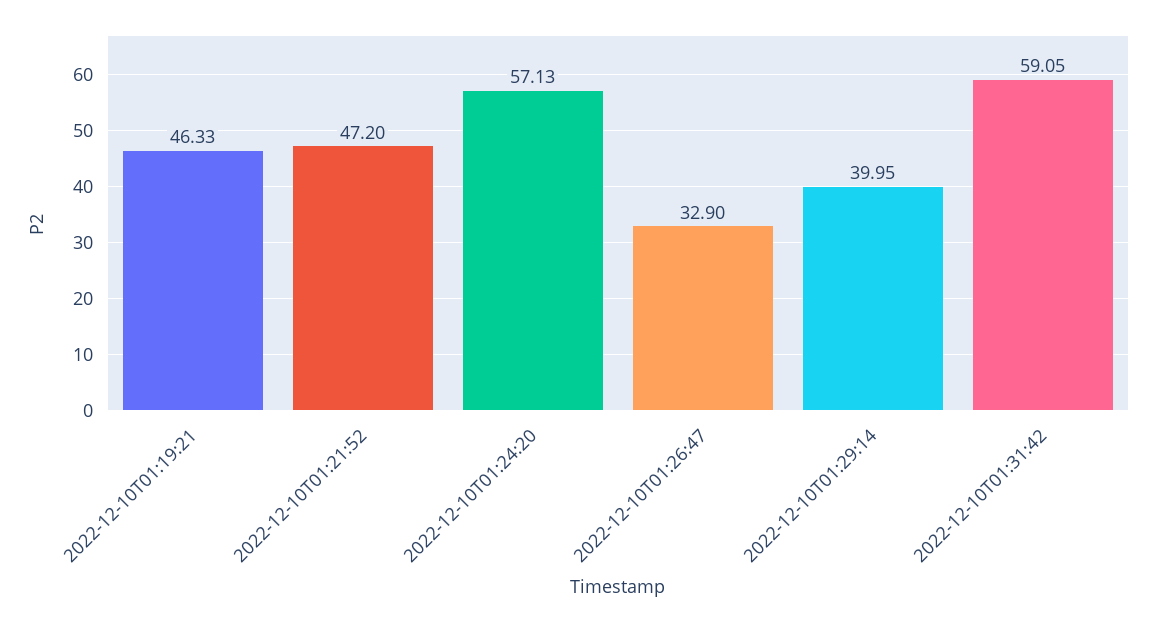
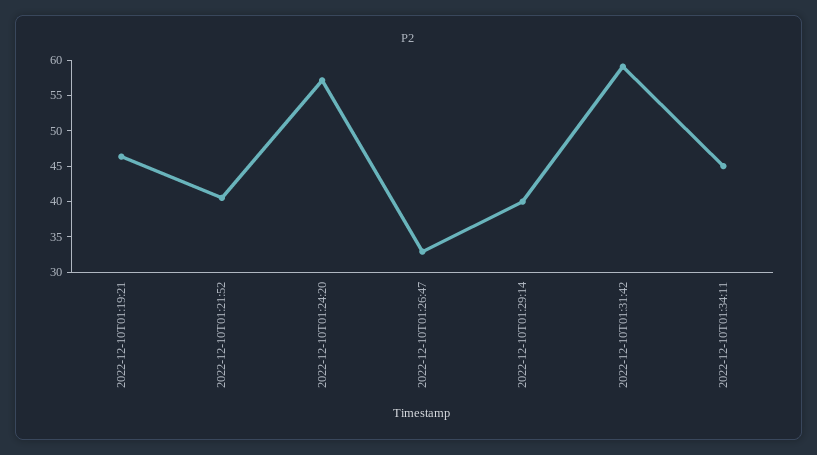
2022-12-10T01:21:52: 47.2 -> 40
2022-12-10T01:34:11: none -> 45

